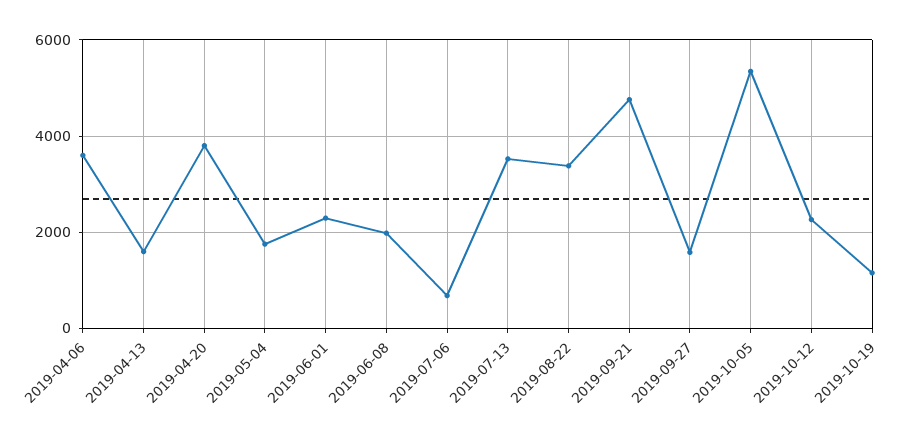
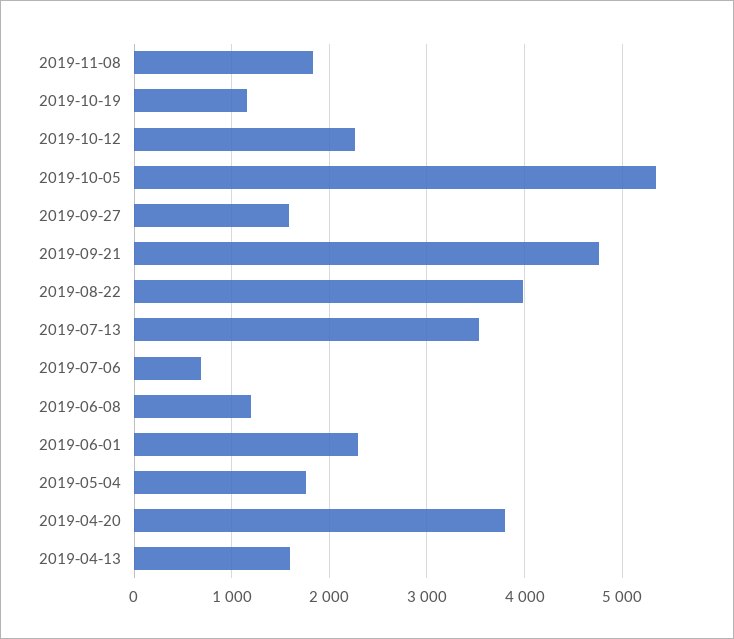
2019-04-06: 3600 -> none
2019-06-08: 2000 -> 1200
2019-08-22: 3400 -> 4000
2019-11-08: none -> 1800

